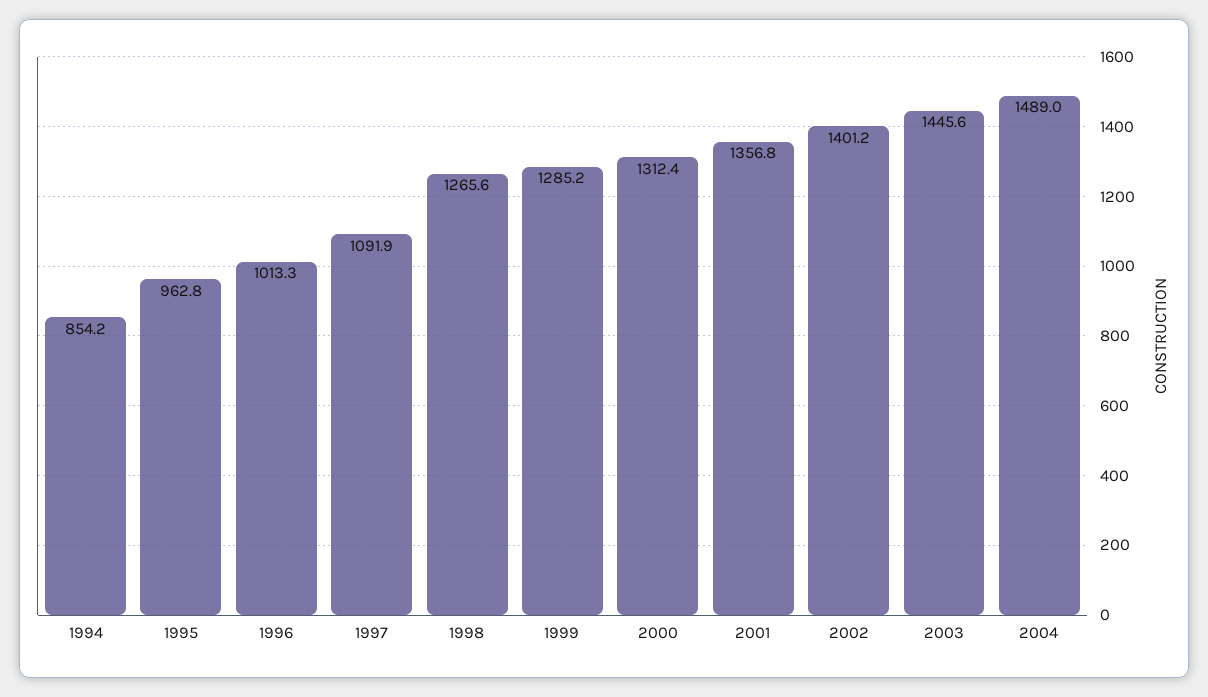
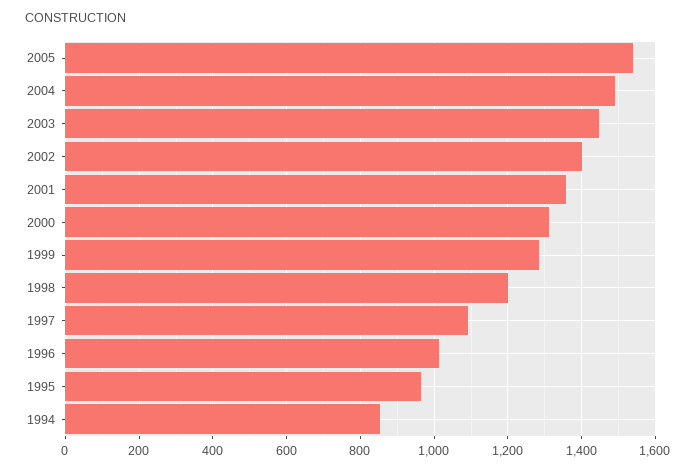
1998: 1265.6 -> 1200
2005: none -> 1540

